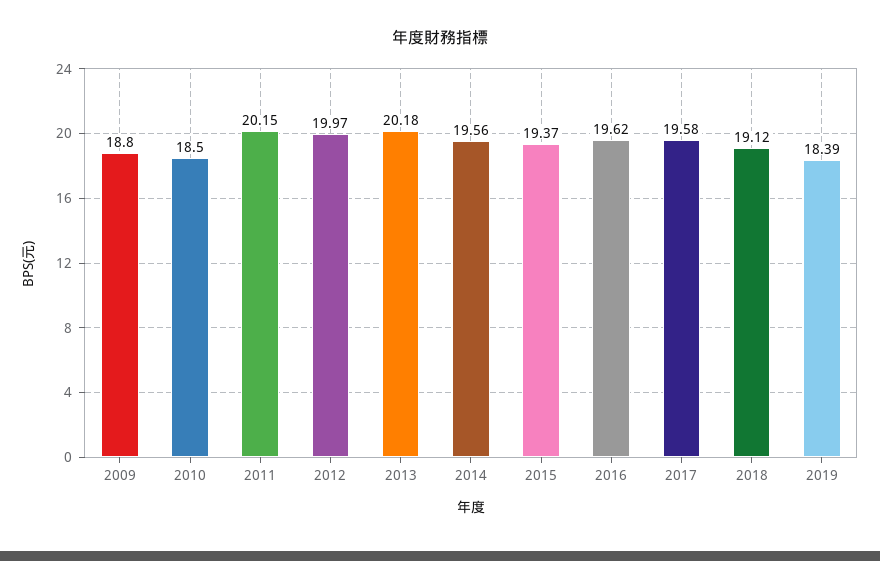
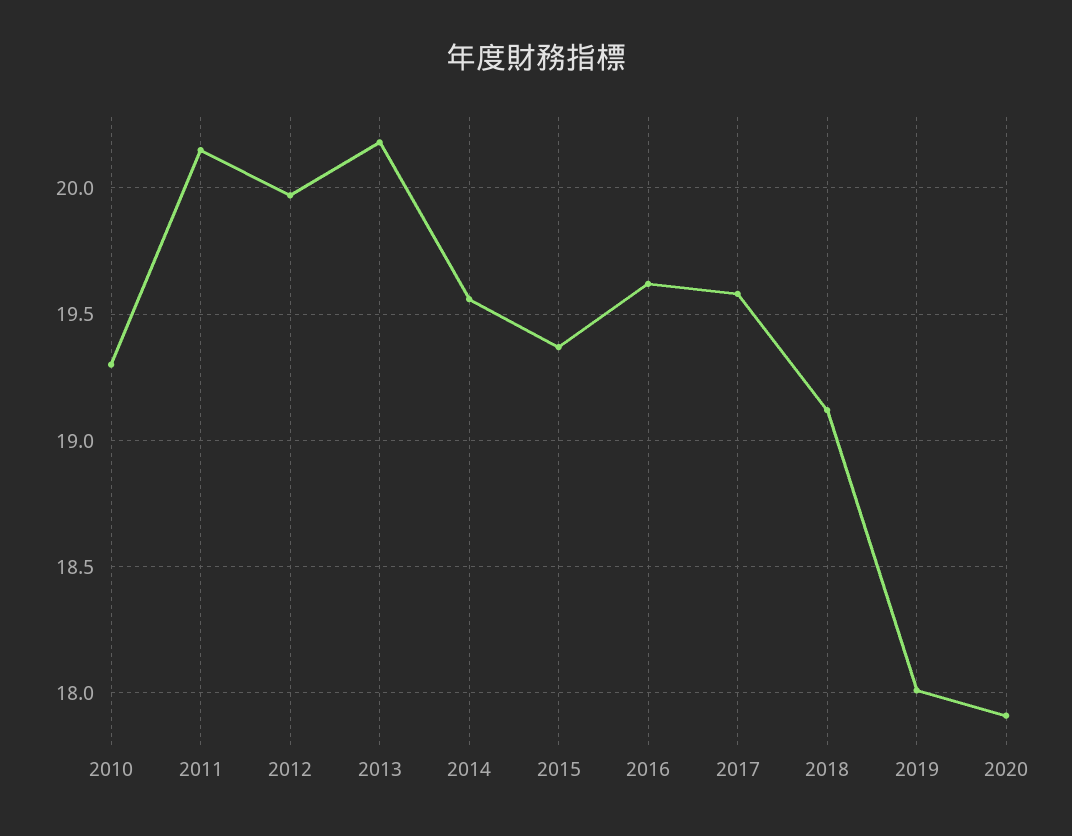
2009: 18.8 -> none
2010: 18.5 -> 19.3
2019: 18.39 -> 18
2020: none -> 17.9

